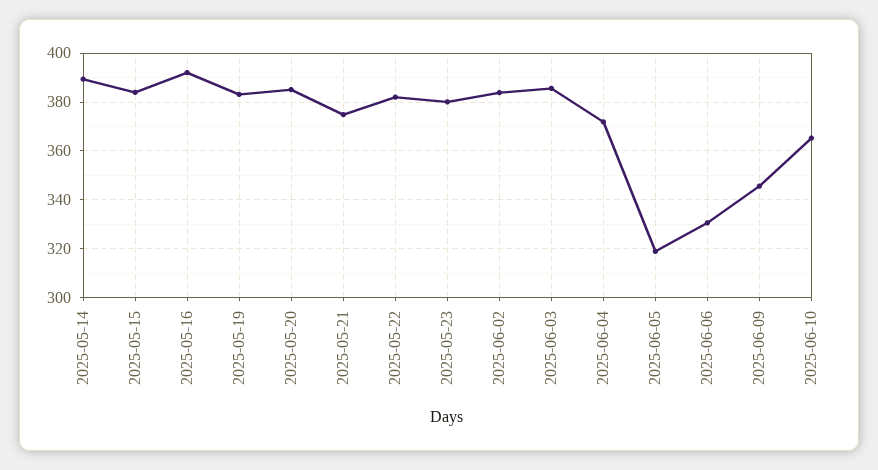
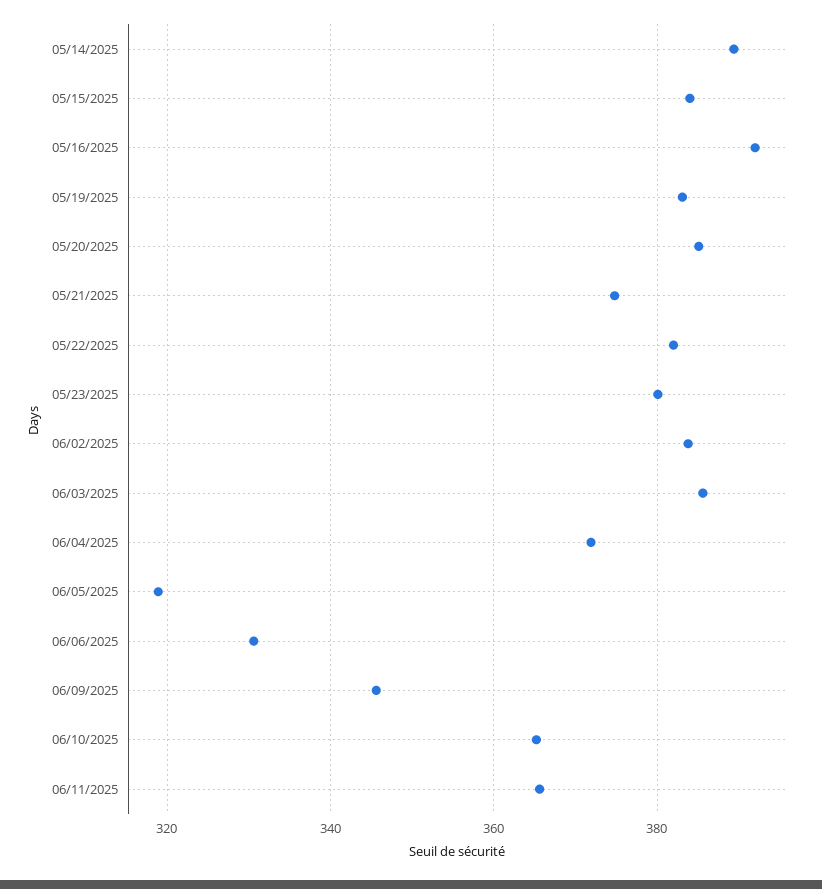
06/11/2025: none -> 366

